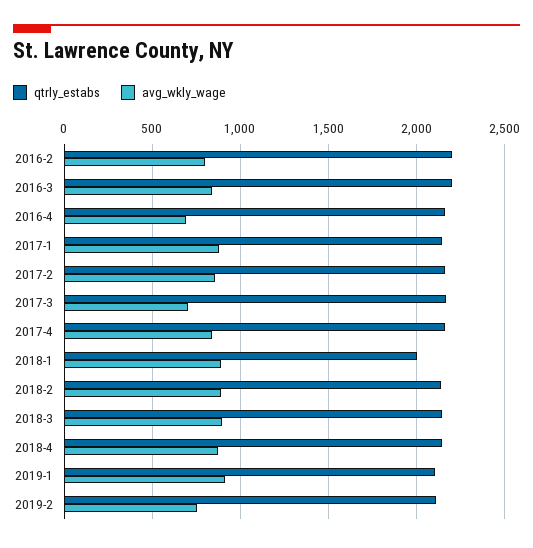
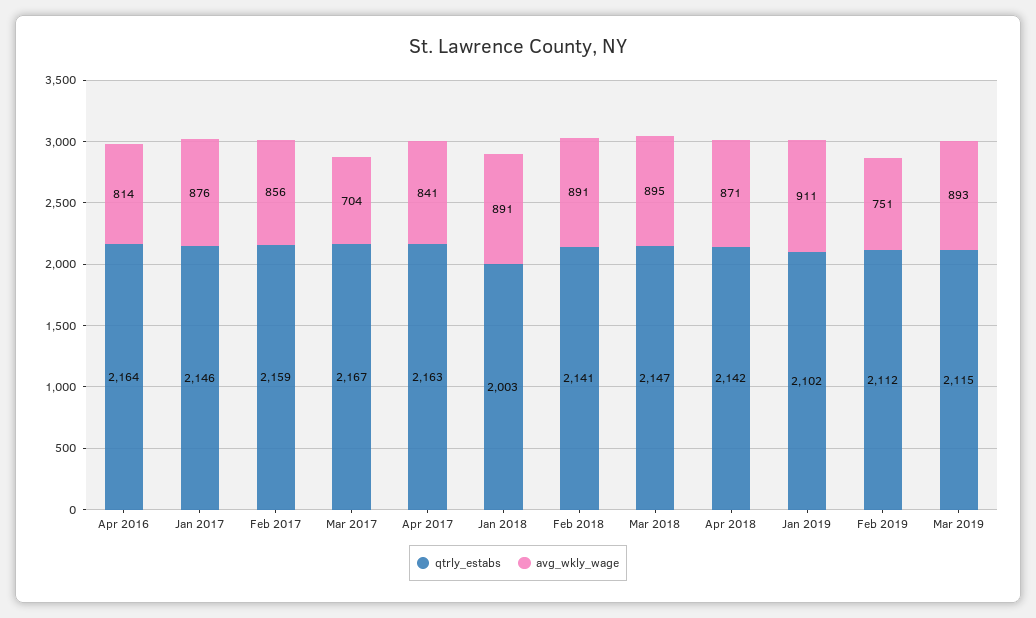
qtrly_estabs, 2016-2: 2200 -> none
avg_wkly_wage, 2016-2: 800 -> none
qtrly_estabs, 2016-3: 2200 -> none
avg_wkly_wage, 2016-3: 850 -> none
avg_wkly_wage, 2016-4: 700 -> 814
qtrly_estabs, Mar 2019: none -> 2115
avg_wkly_wage, Mar 2019: none -> 893

